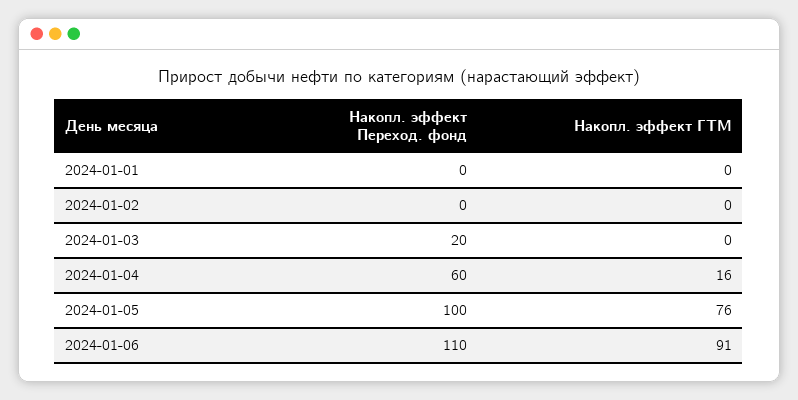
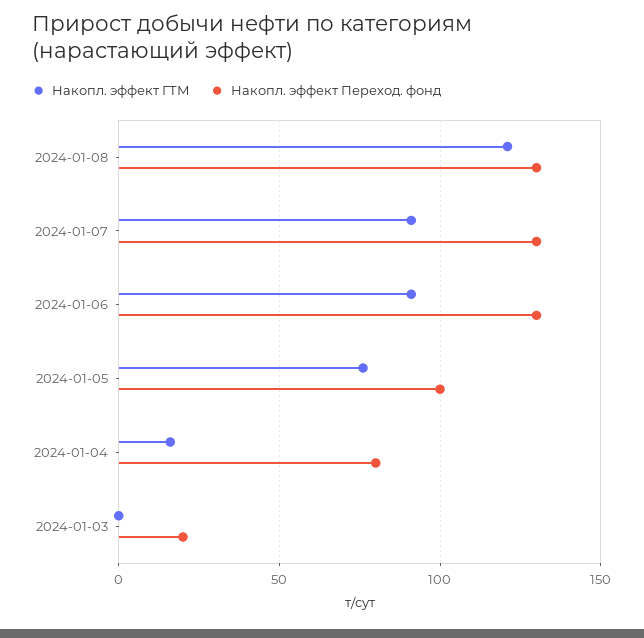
Накопл. эффект Переход. фонд, 2024-01-01: 0 -> none
Накопл. эффект ГТМ, 2024-01-01: 0 -> none
Накопл. эффект Переход. фонд, 2024-01-02: 0 -> none
Накопл. эффект ГТМ, 2024-01-02: 0 -> none
Накопл. эффект Переход. фонд, 2024-01-04: 60 -> 80
Накопл. эффект Переход. фонд, 2024-01-06: 110 -> 130
Накопл. эффект ГТМ, 2024-01-08: none -> 120
Накопл. эффект Переход. фонд, 2024-01-08: none -> 130
Накопл. эффект ГТМ, 2024-01-07: none -> 90
Накопл. эффект Переход. фонд, 2024-01-07: none -> 130

